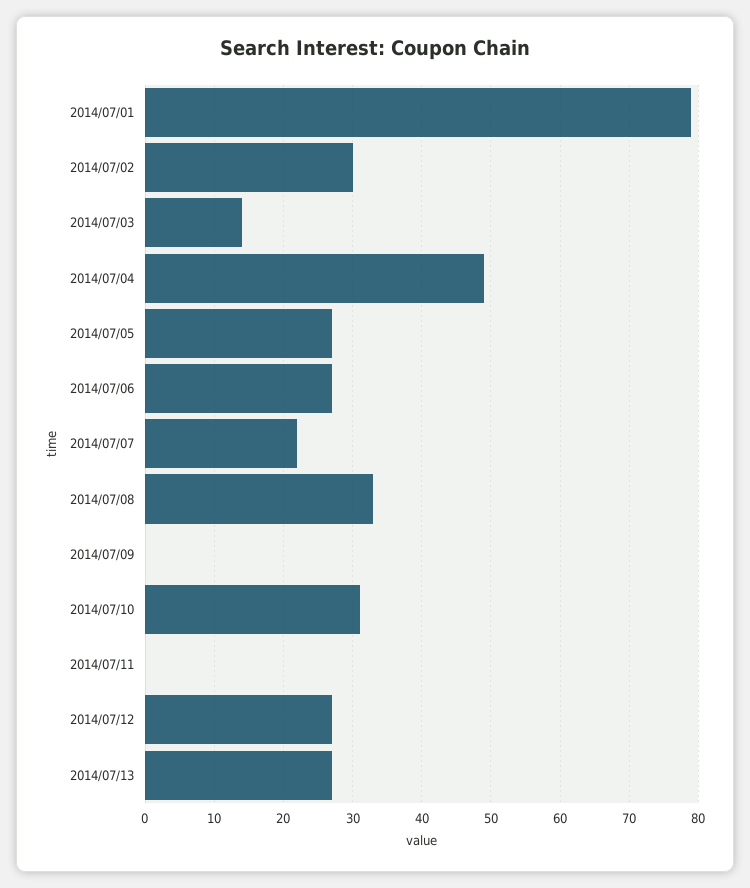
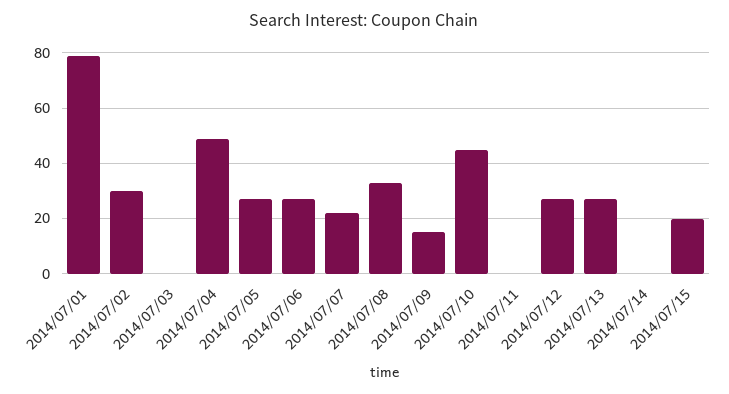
2014/07/03: 14 -> 0
2014/07/09: 0 -> 15
2014/07/10: 31 -> 45
2014/07/14: none -> 0
2014/07/15: none -> 20

